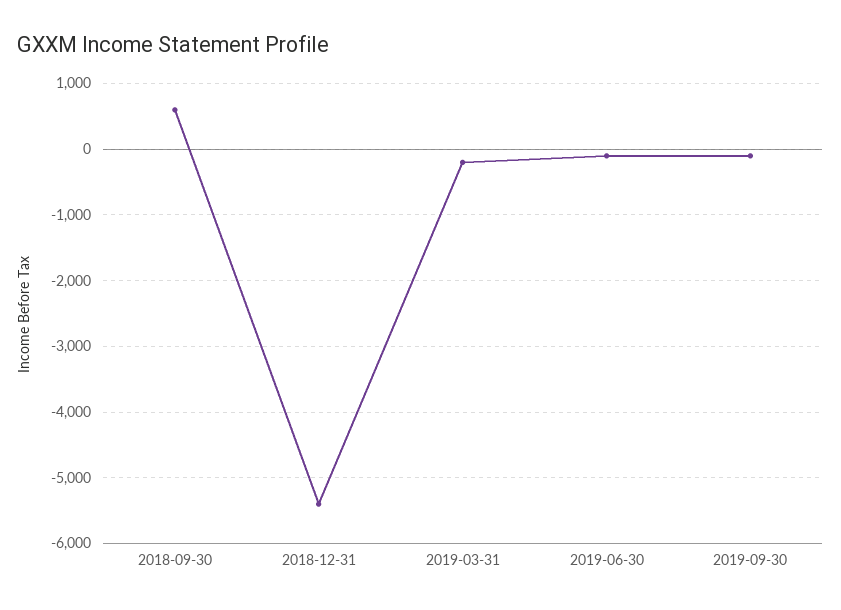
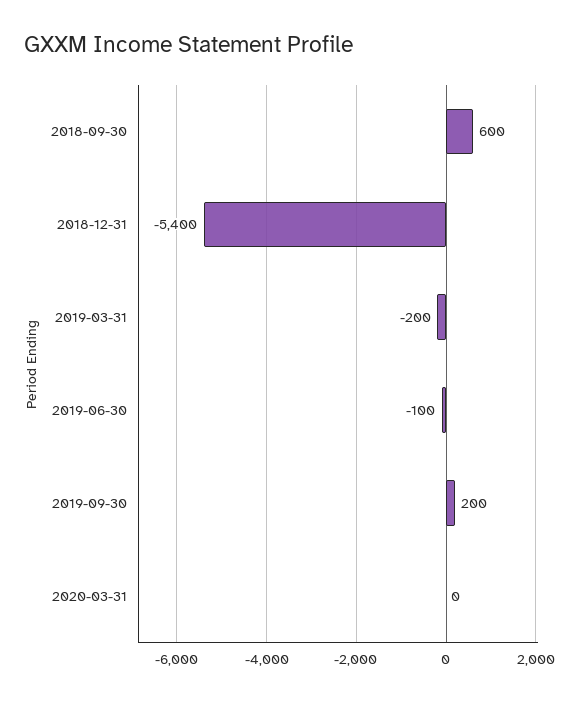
2019-09-30: -100 -> 200
2020-03-31: none -> 0

